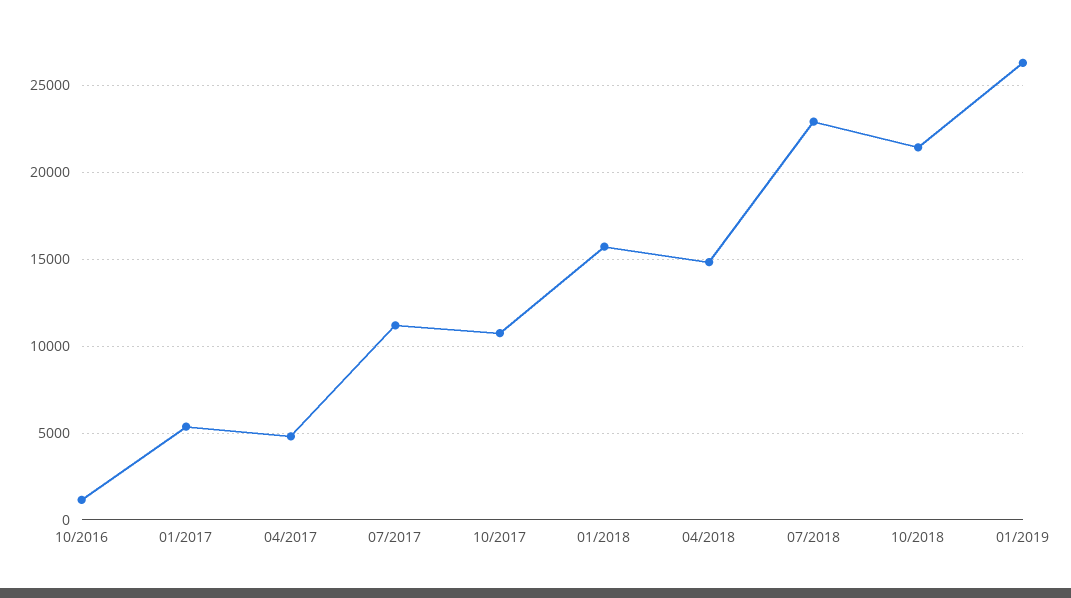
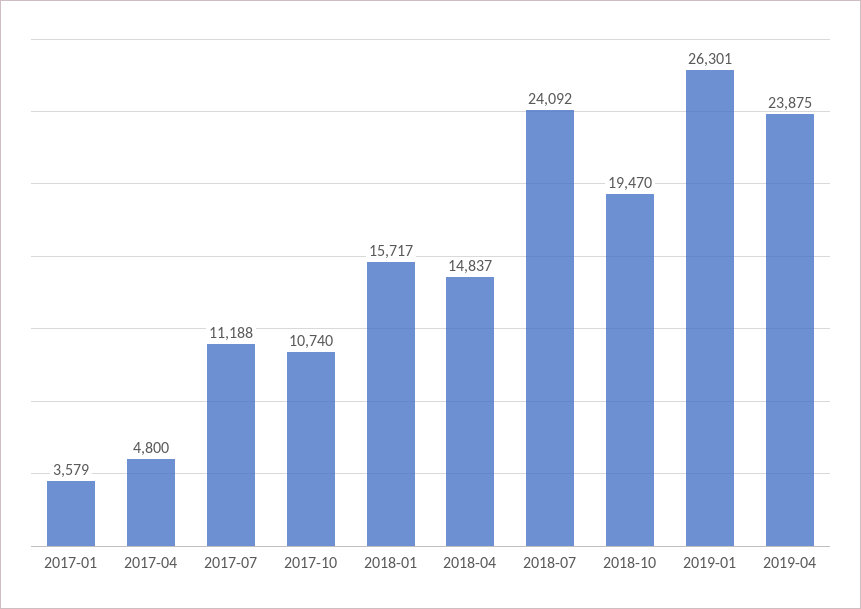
10/2016: 1000 -> none
01/2017: 5500 -> 3579
07/2018: 23000 -> 24092
10/2018: 21500 -> 19470
2019-04: none -> 23875

